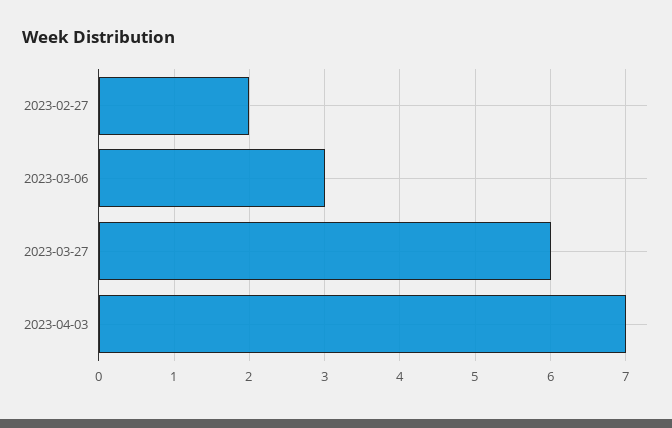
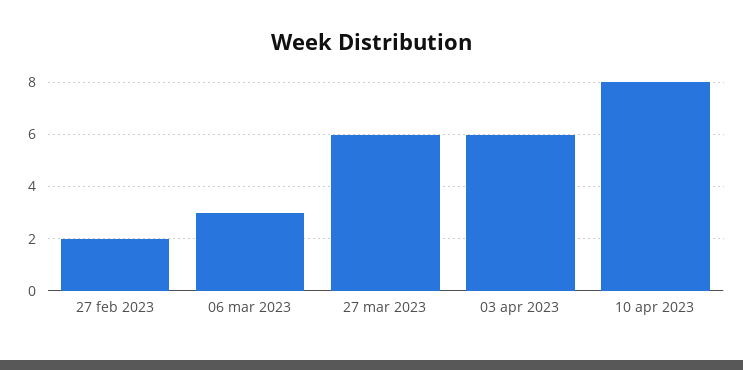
2023-04-03: 7 -> 6
10 apr 2023: none -> 8

